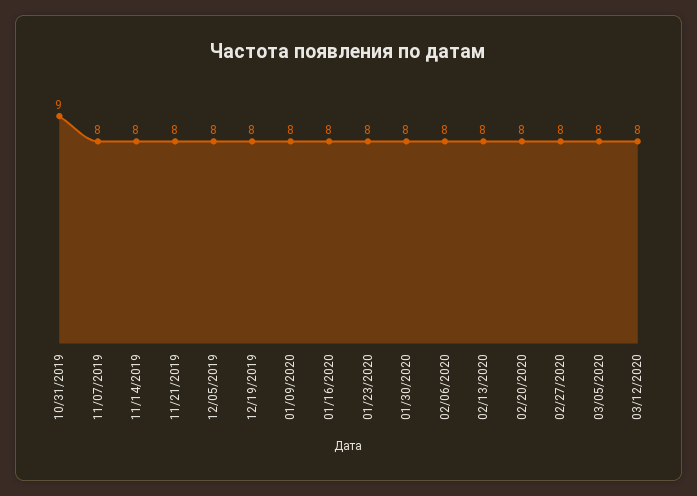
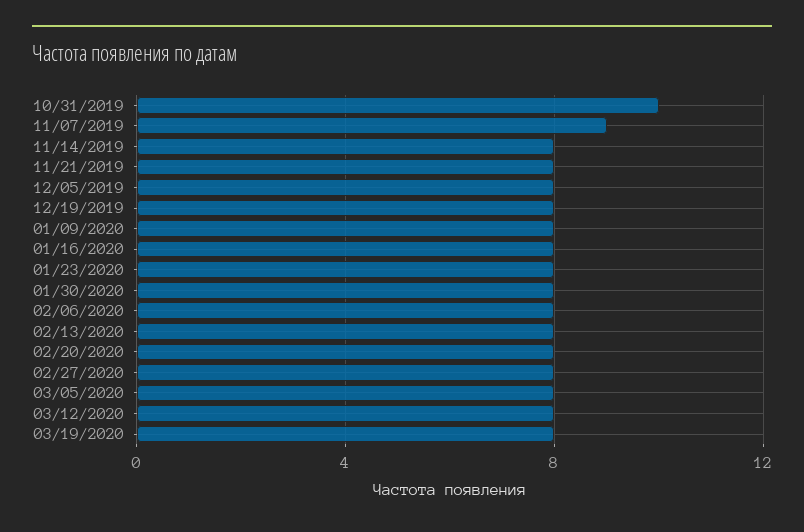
10/31/2019: 9 -> 10
11/07/2019: 8 -> 9
03/19/2020: none -> 8

